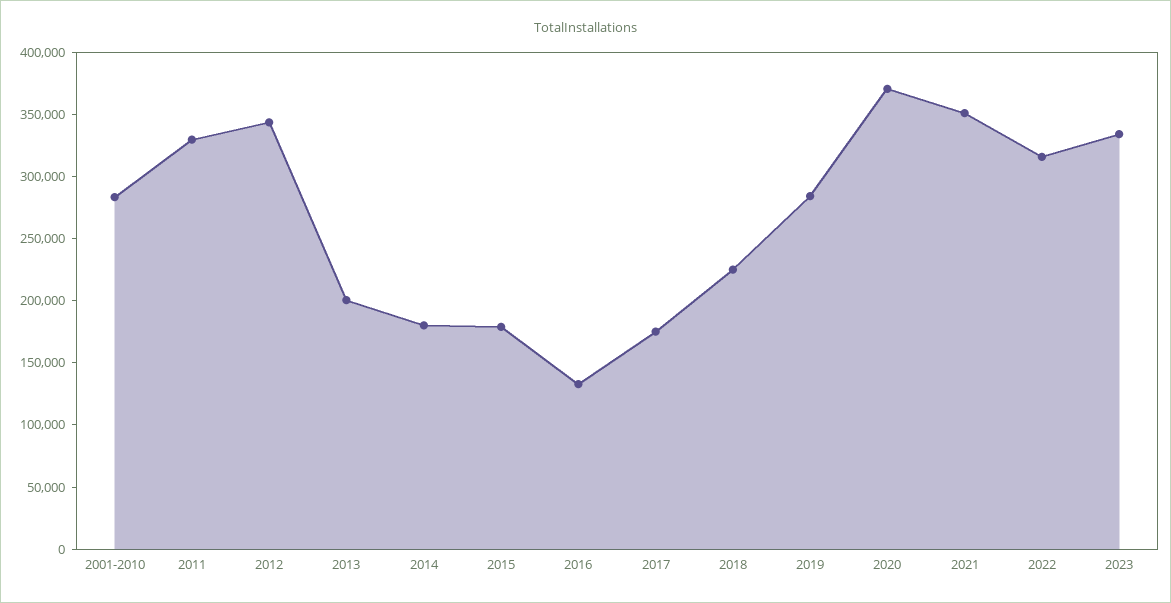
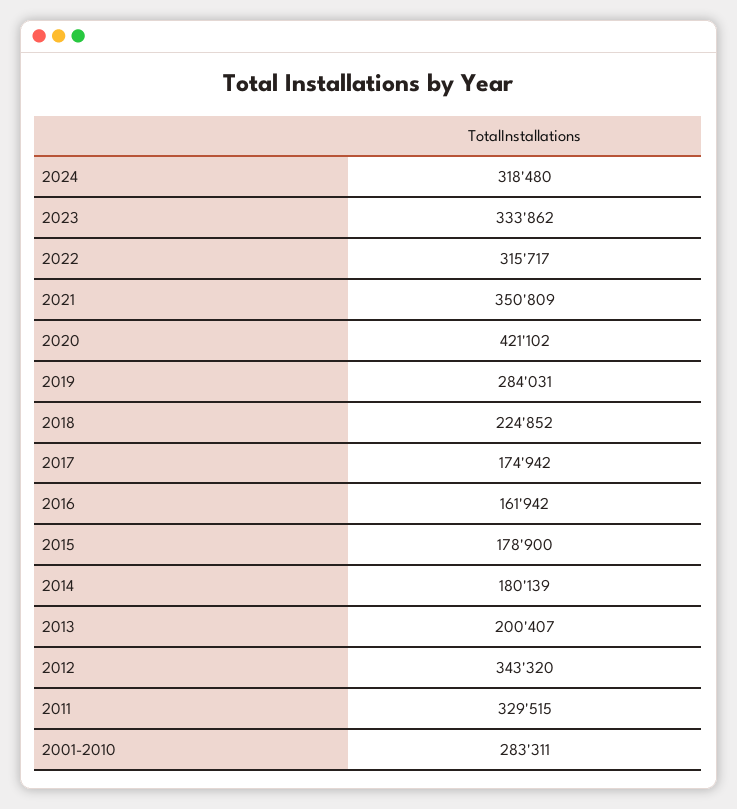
2016: 130000 -> 161942
2020: 370000 -> 421102
2024: none -> 318480

